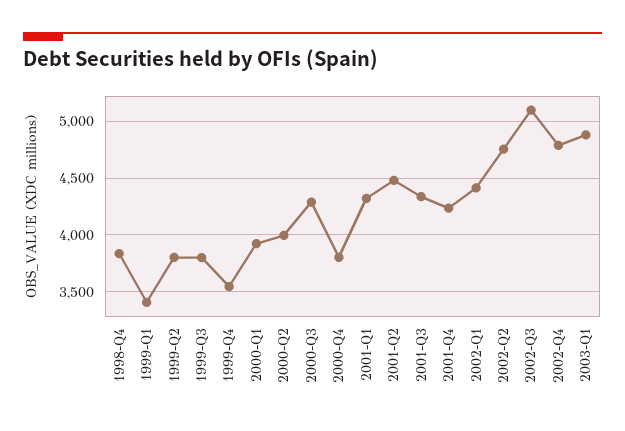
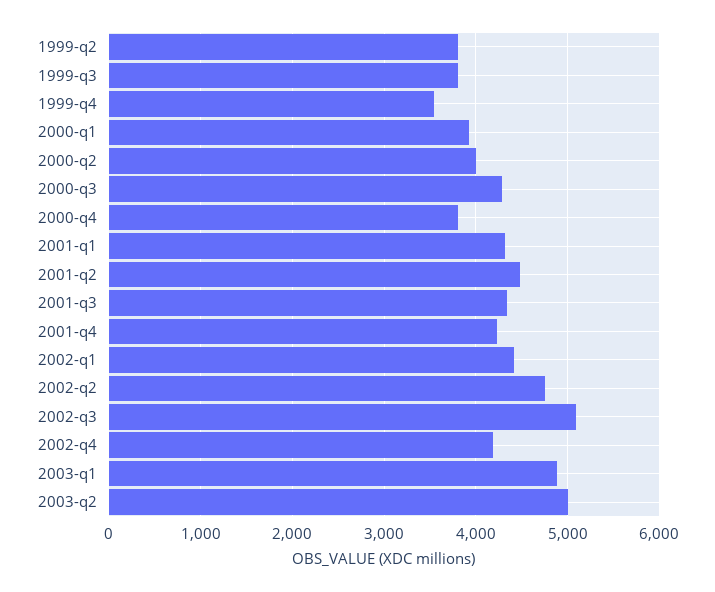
1998-Q4: 3800 -> none
1999-Q1: 3400 -> none
2002-Q4: 4800 -> 4200
2003-q2: none -> 5000

